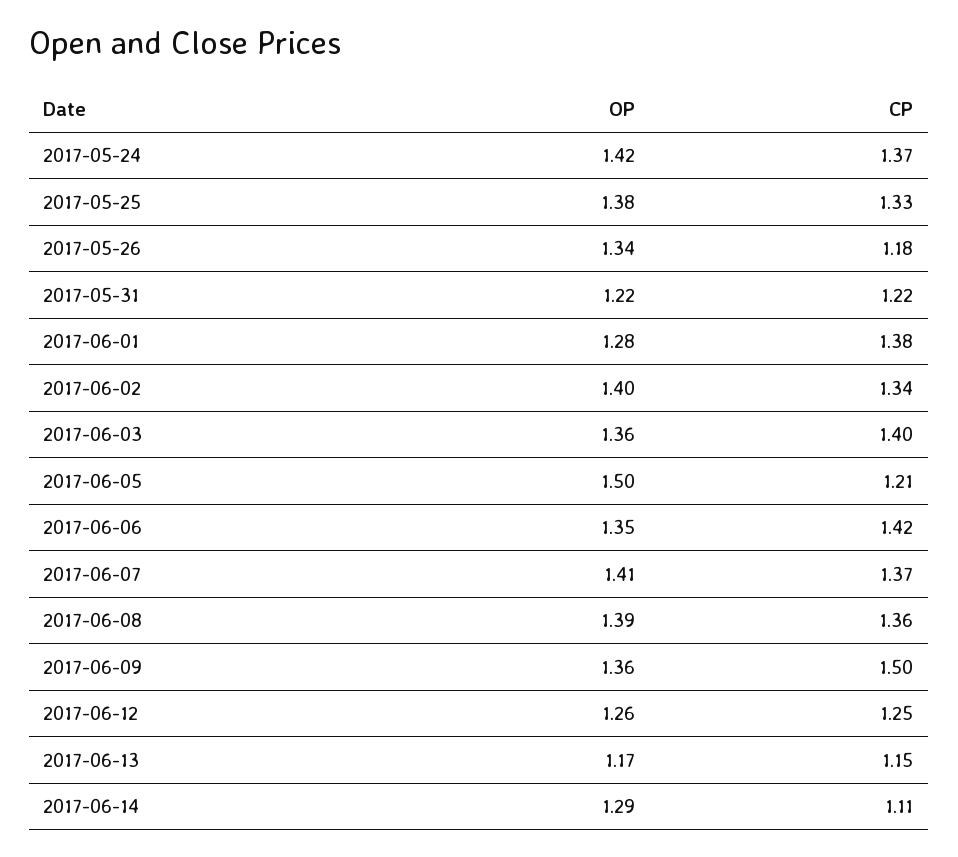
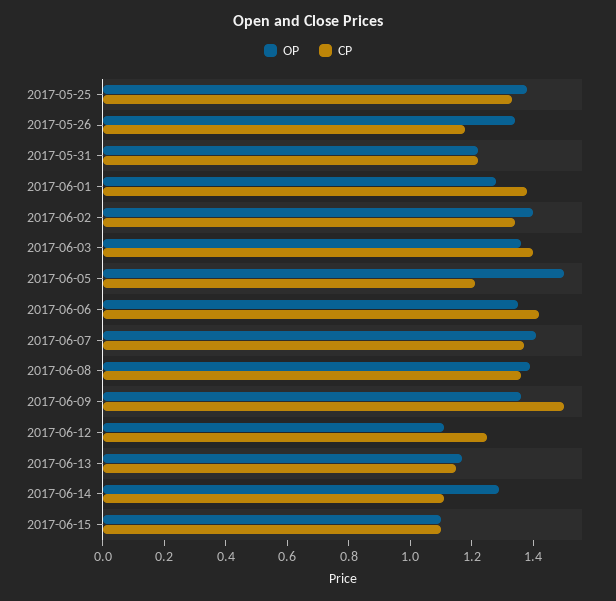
OP, 2017-05-24: 1.42 -> none
CP, 2017-05-24: 1.37 -> none
OP, 2017-06-12: 1.26 -> 1.1
OP, 2017-06-15: none -> 1.1
CP, 2017-06-15: none -> 1.1

